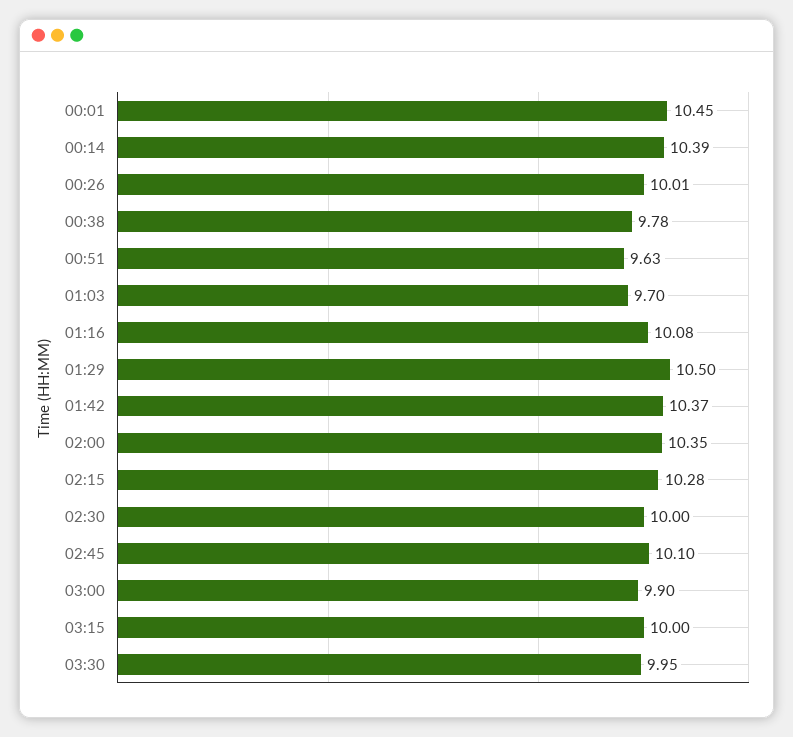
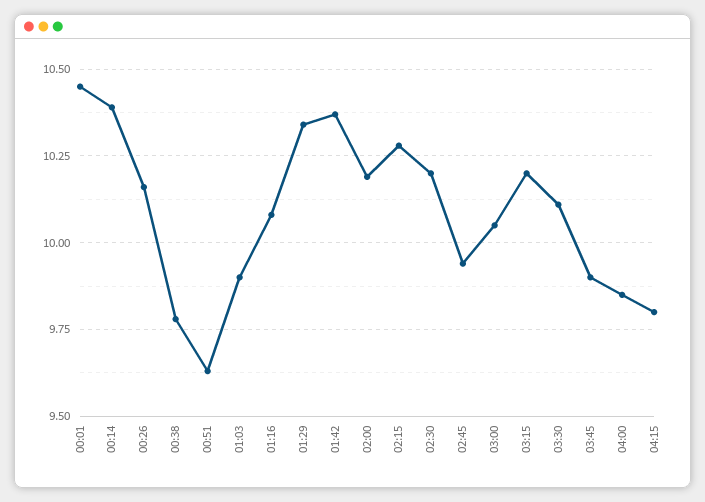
00:26: 10.01 -> 10.15
01:03: 9.7 -> 9.9
01:29: 10.5 -> 10.35
02:00: 10.35 -> 10.2
02:30: 10 -> 10.2
02:45: 10.1 -> 9.95
03:00: 9.9 -> 10.05
03:15: 10 -> 10.2
03:30: 9.95 -> 10.1
03:45: none -> 9.9
04:00: none -> 9.85
04:15: none -> 9.8

